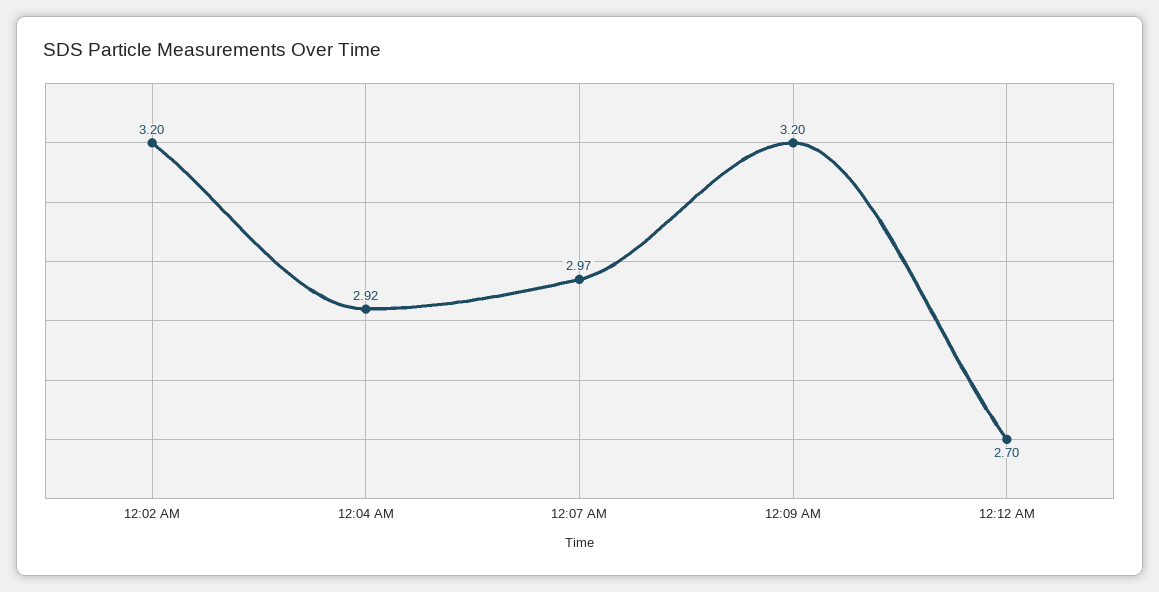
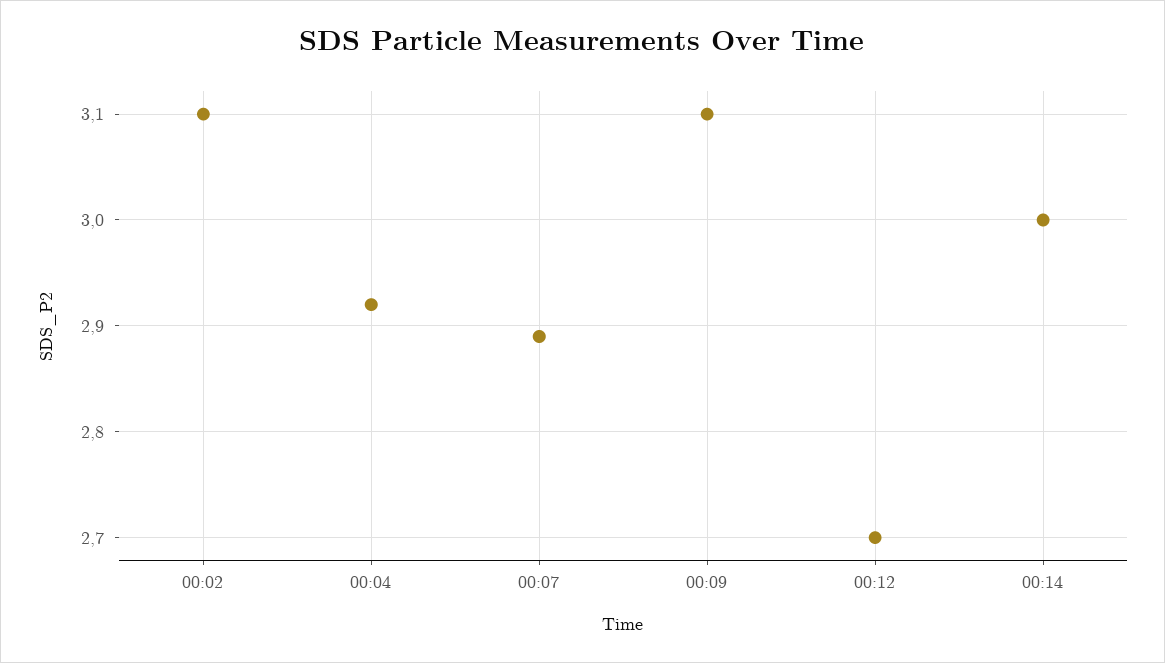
12:02 AM: 3.2 -> 3.1
12:07 AM: 2.97 -> 2.89
12:09 AM: 3.2 -> 3.1
00:14: none -> 3

